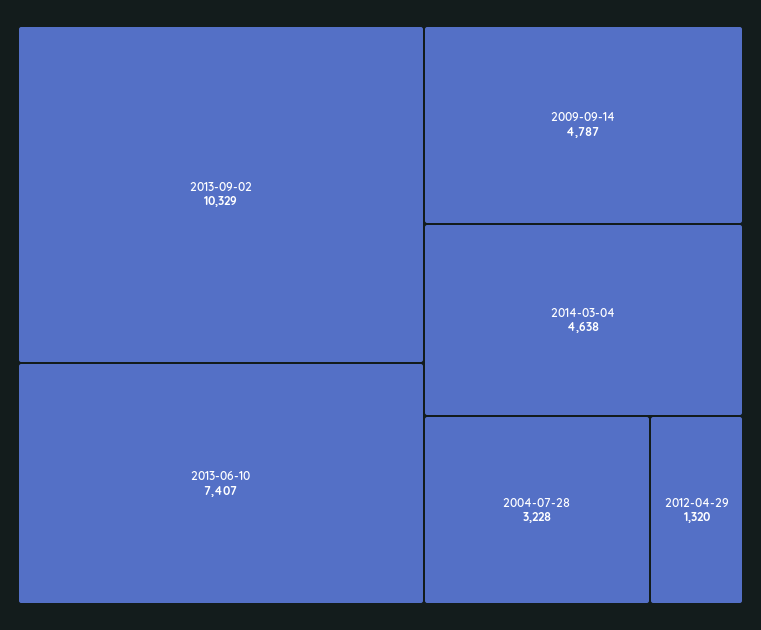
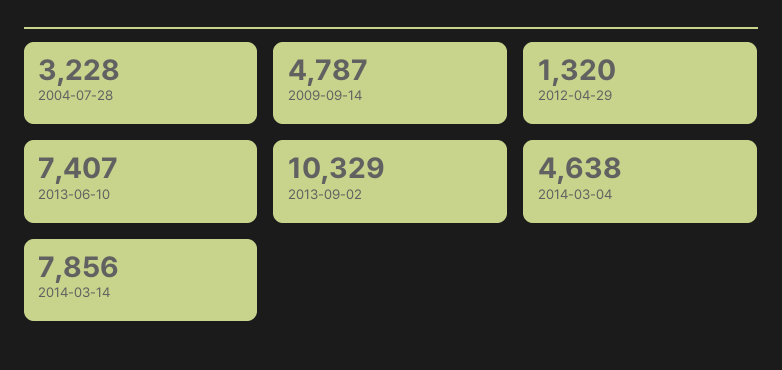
2014-03-14: none -> 7856

